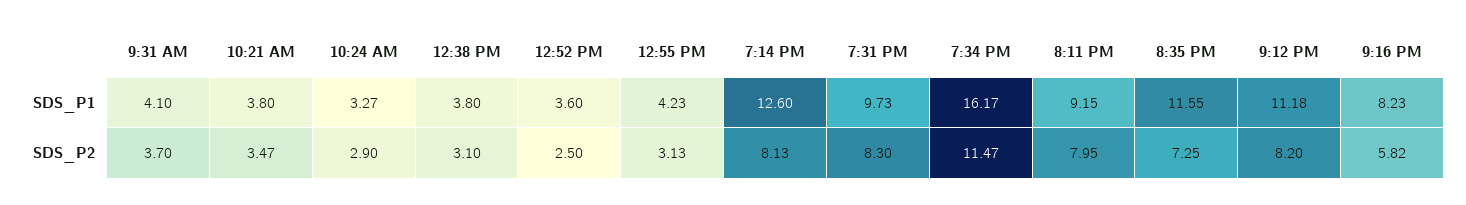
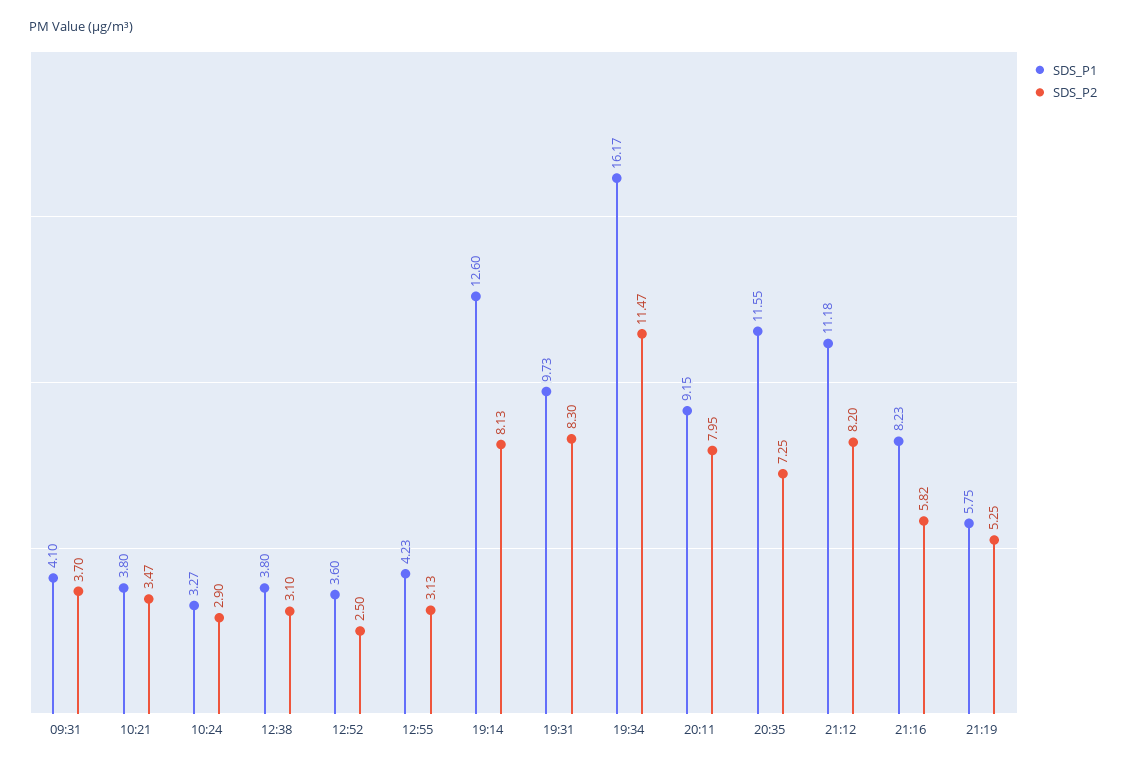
SDS_P1, 21:19: none -> 5.75
SDS_P2, 21:19: none -> 5.25

